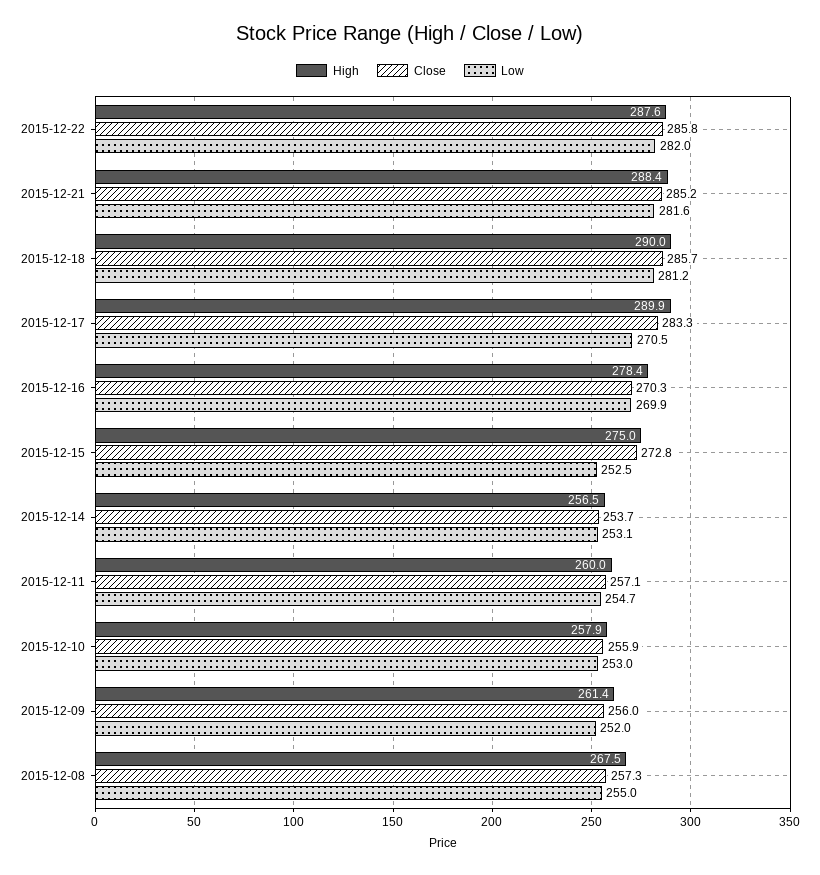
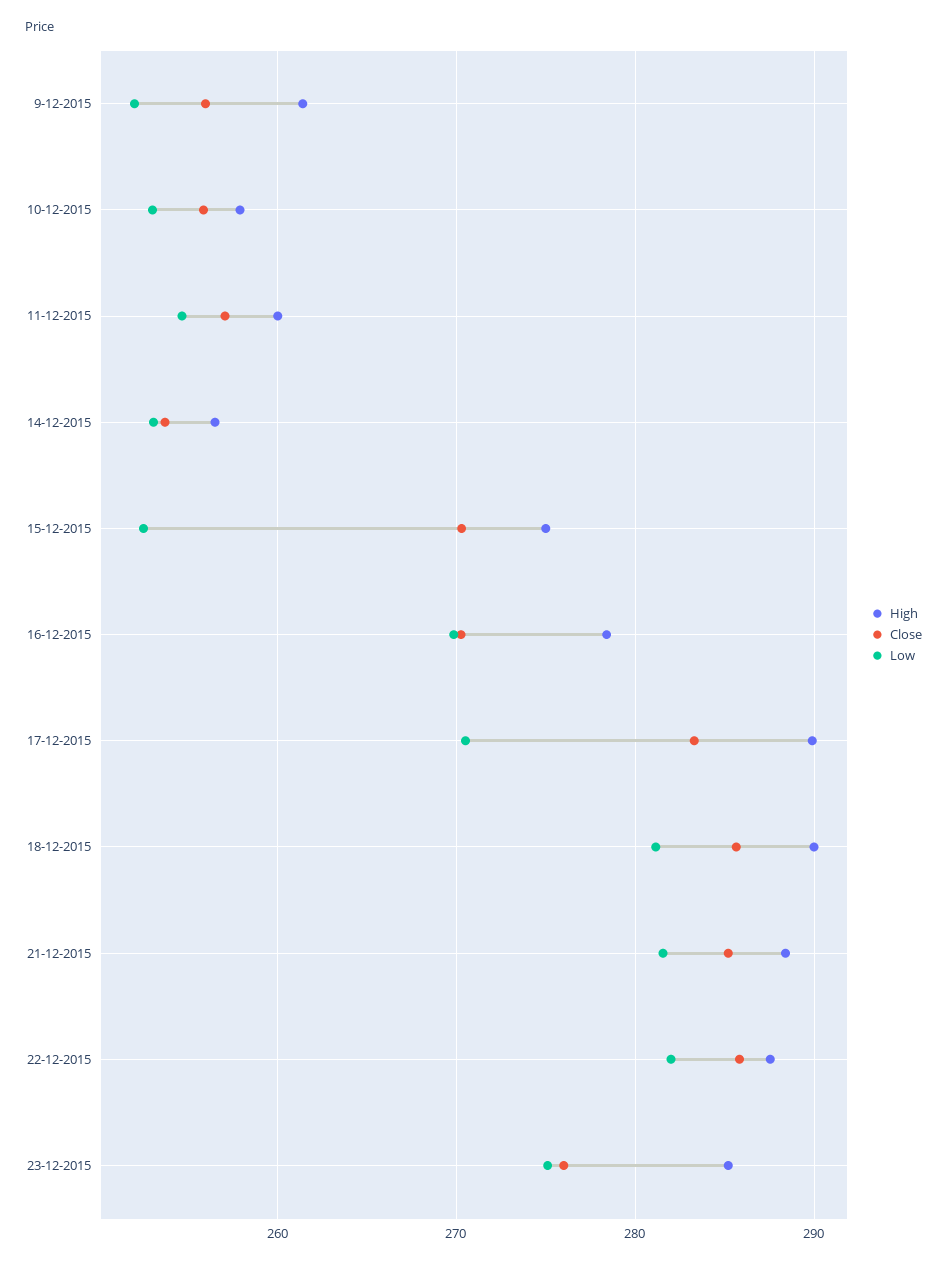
Close, 2015-12-15: 272.8 -> 270
High, 2015-12-08: 267.5 -> none
Close, 2015-12-08: 257.3 -> none
Low, 2015-12-08: 255 -> none
High, 23-12-2015: none -> 285
Close, 23-12-2015: none -> 276
Low, 23-12-2015: none -> 275

